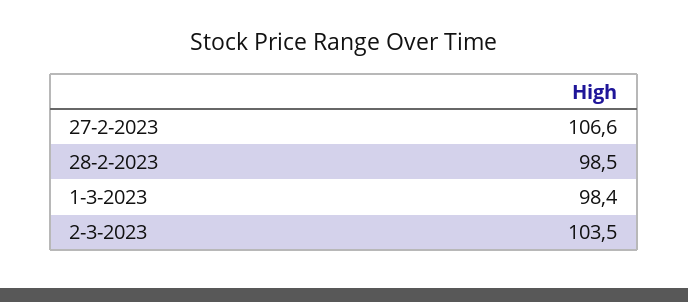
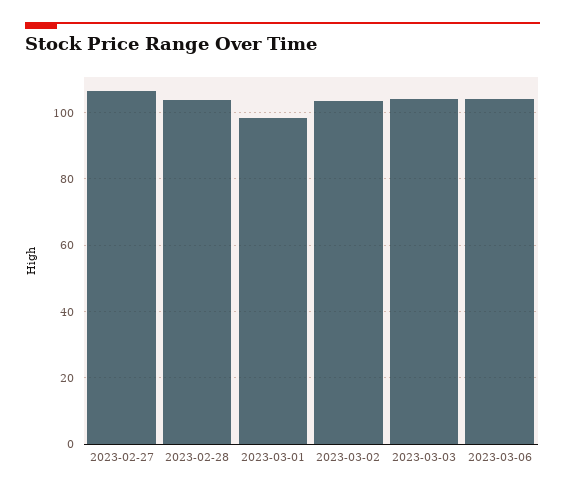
28-2-2023: 98.5 -> 104
2023-03-03: none -> 104
2023-03-06: none -> 104

